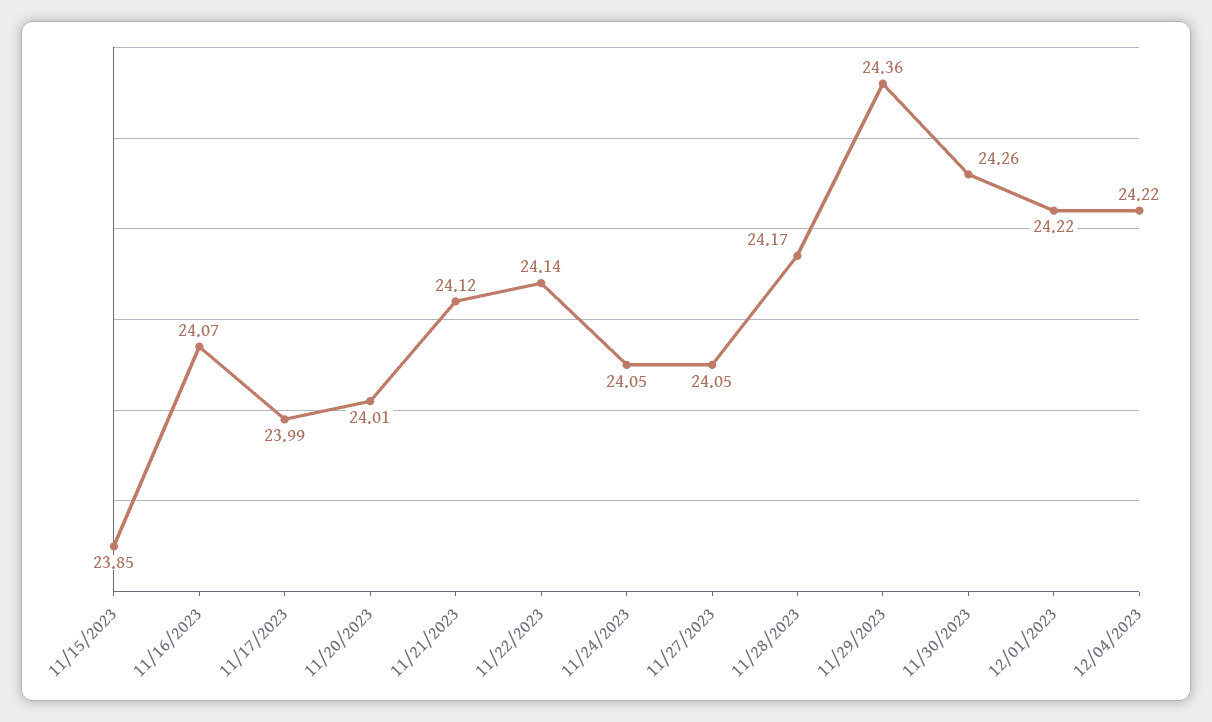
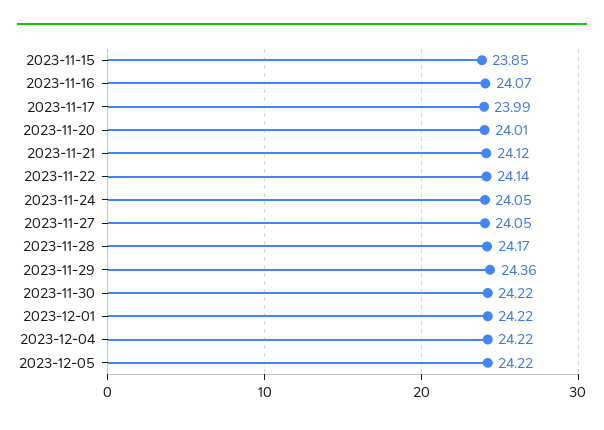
11/30/2023: 24.26 -> 24.22
2023-12-05: none -> 24.22

